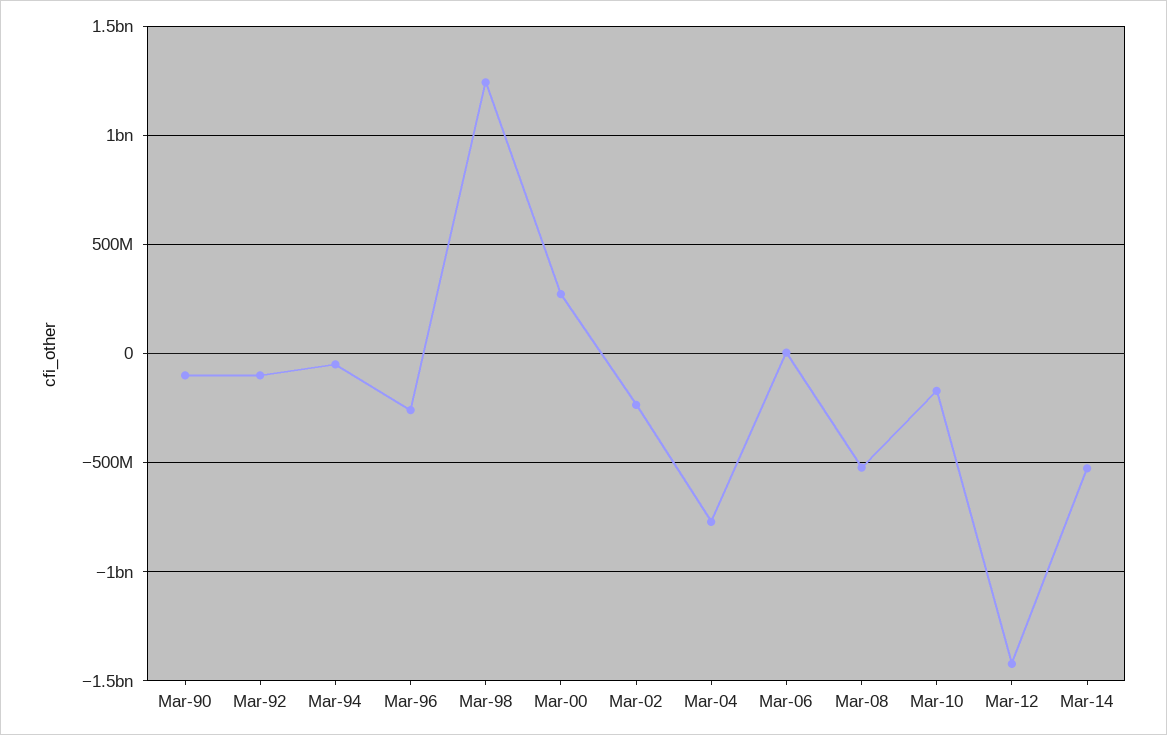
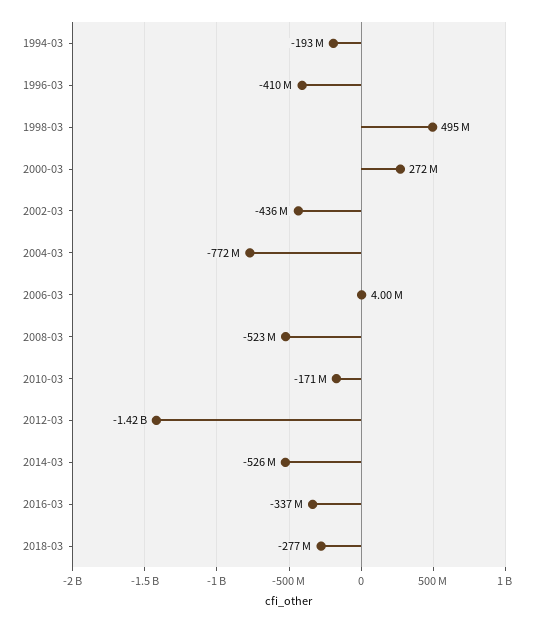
Mar-90: -100000000 -> none
Mar-92: -100000000 -> none
Mar-94: -50000000 -> -193000000
Mar-96: -250000000 -> -410000000
Mar-98: 1250000000 -> 495000000
Mar-02: -250000000 -> -436000000
2016-03: none -> -337000000
2018-03: none -> -277000000

